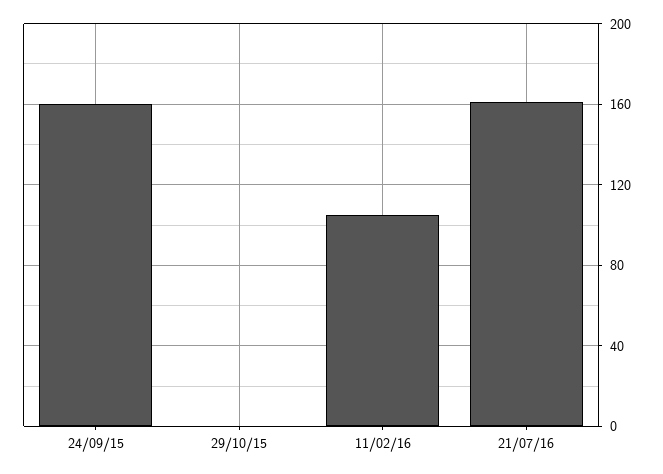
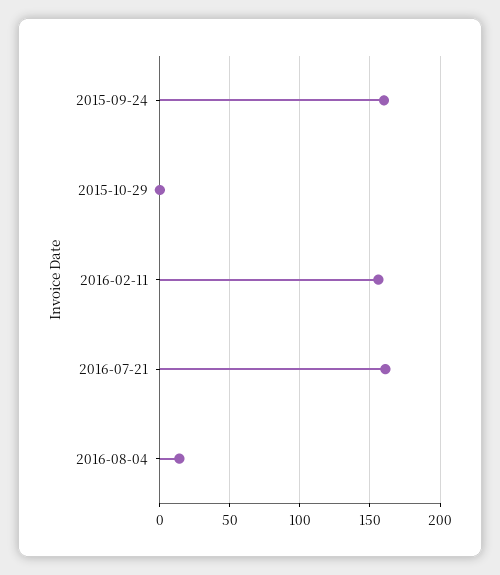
11/02/16: 105 -> 155
2016-08-04: none -> 15

